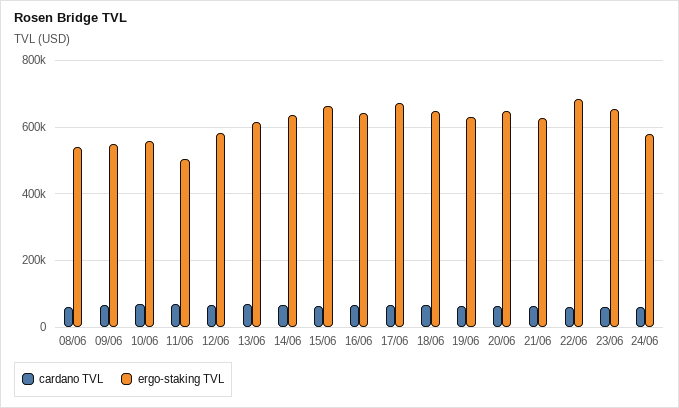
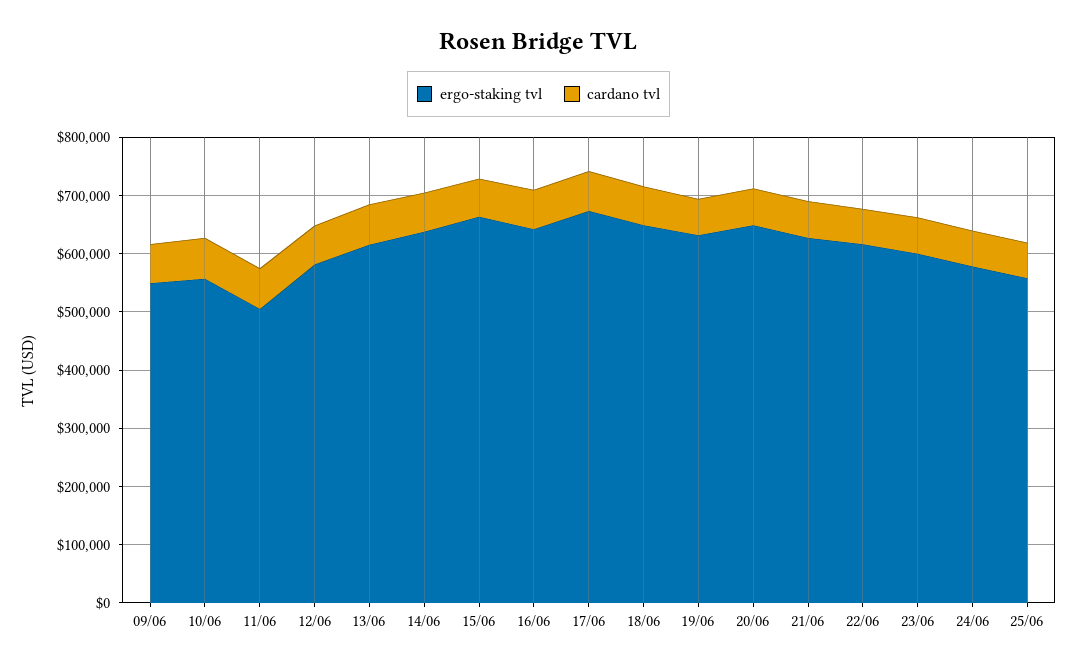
cardano TVL, 08/06: 60000 -> none
ergo-staking TVL, 08/06: 540000 -> none
ergo-staking TVL, 22/06: 680000 -> 620000
ergo-staking TVL, 23/06: 660000 -> 600000
ergo-staking TVL, 25/06: none -> 560000
cardano TVL, 25/06: none -> 60000

